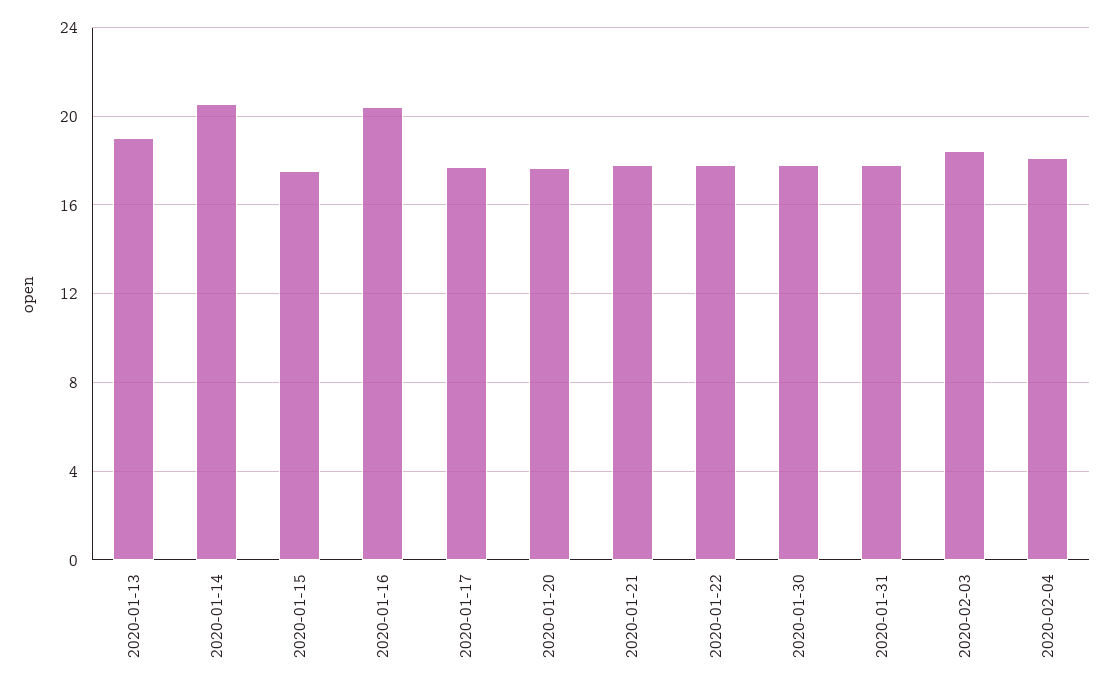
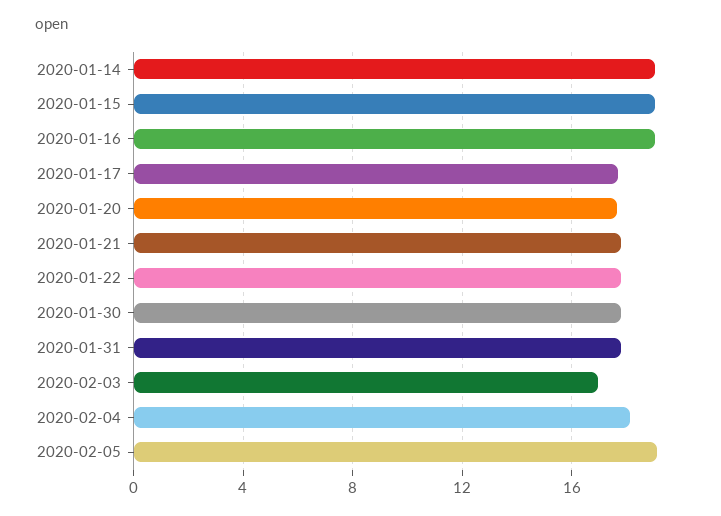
2020-01-13: 19 -> none
2020-01-14: 20.5 -> 19
2020-01-15: 17.5 -> 19
2020-01-16: 20.5 -> 19
2020-02-03: 18.5 -> 17
2020-02-05: none -> 19

